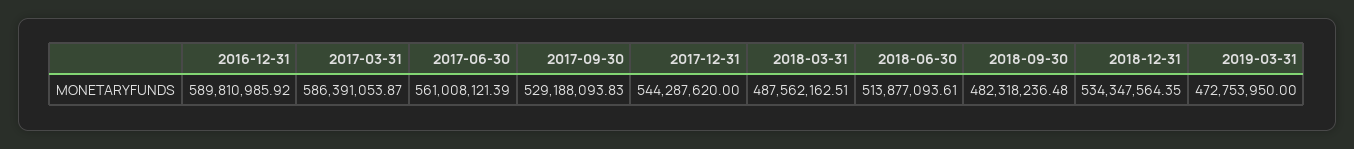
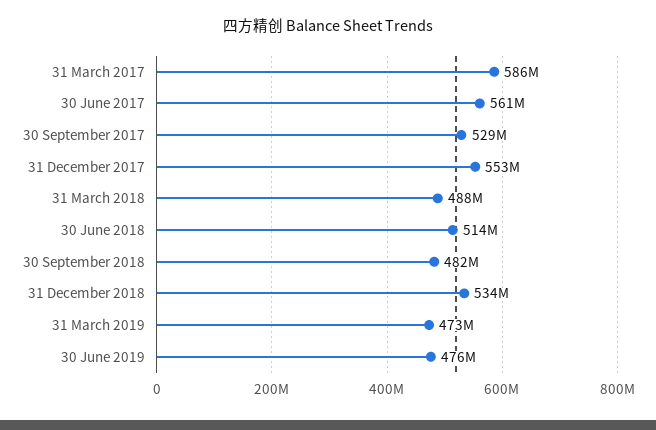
2016-12-31: 589810985.92 -> none
2017-12-31: 544287620 -> 553000000
30 June 2019: none -> 476000000

